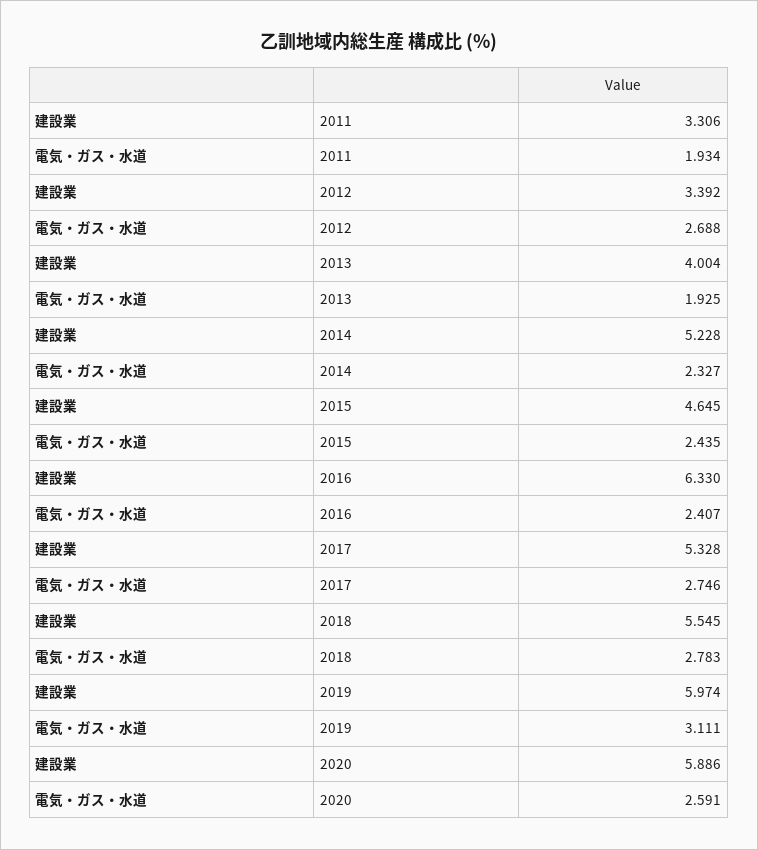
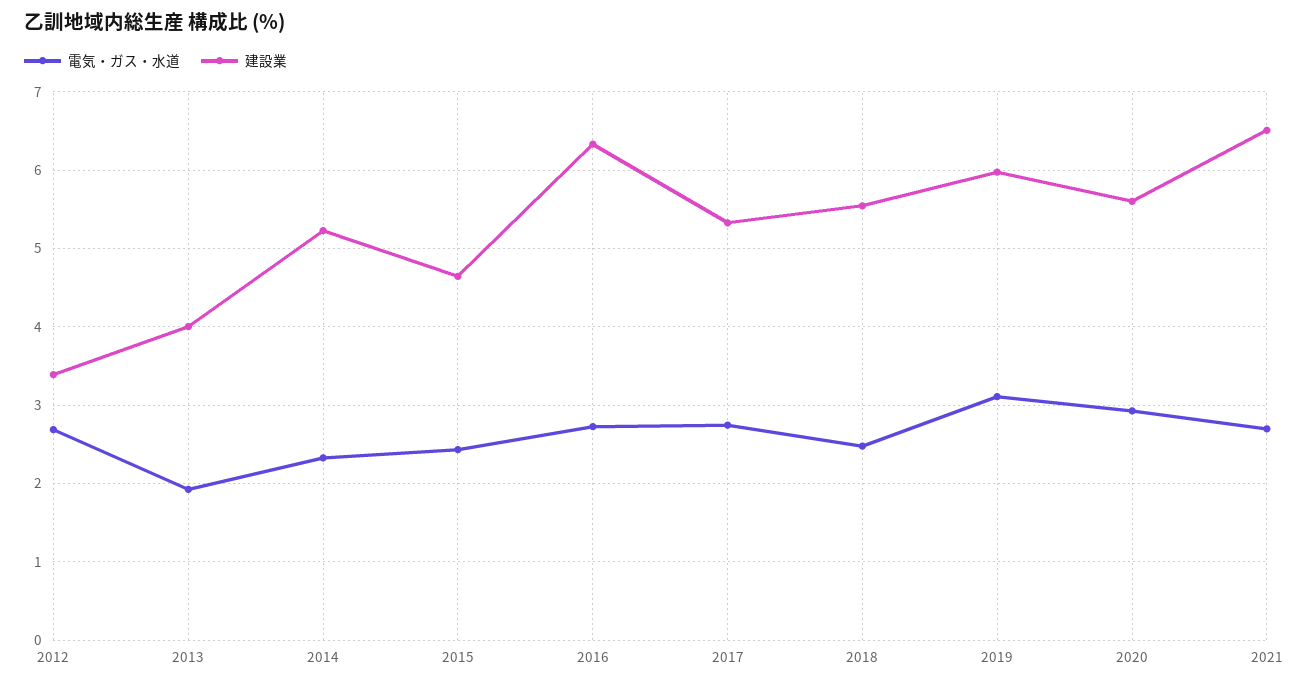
建設業, 2011: 3.306 -> none
電気・ガス・水道, 2011: 1.934 -> none
電気・ガス・水道, 2016: 2.407 -> 2.7
電気・ガス・水道, 2018: 2.783 -> 2.5
建設業, 2020: 5.886 -> 5.6
電気・ガス・水道, 2020: 2.591 -> 2.9
電気・ガス・水道, 2021: none -> 2.7
建設業, 2021: none -> 6.5

